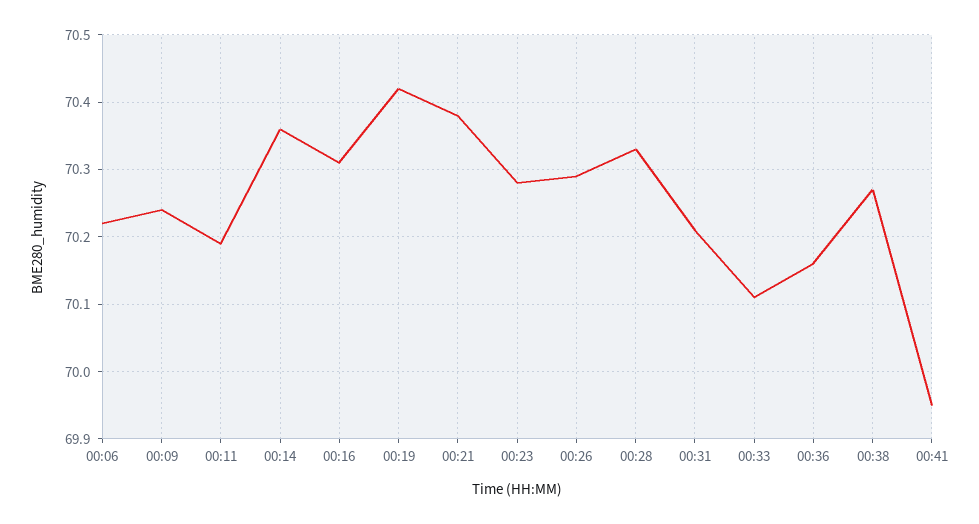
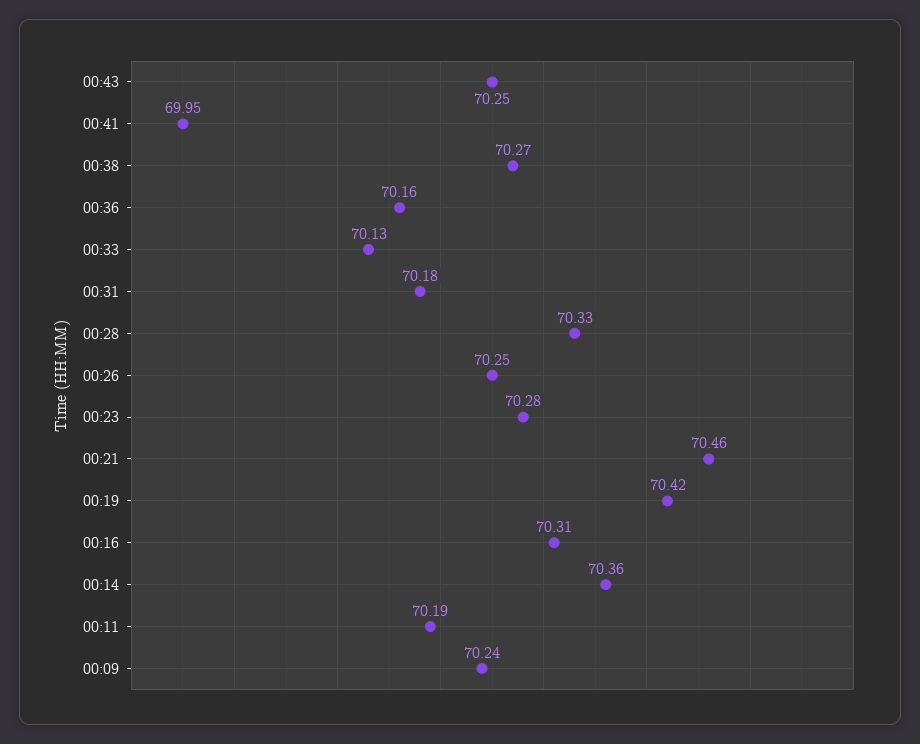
00:06: 70.22 -> none
00:21: 70.38 -> 70.46
00:26: 70.29 -> 70.25
00:31: 70.21 -> 70.18
00:33: 70.11 -> 70.13
00:43: none -> 70.25

